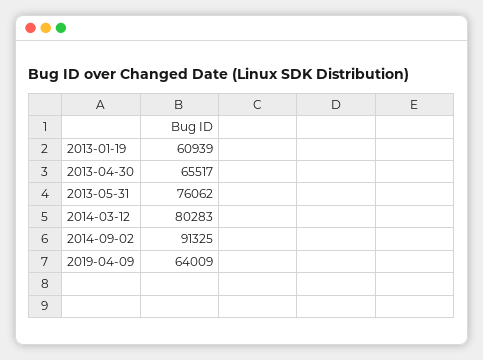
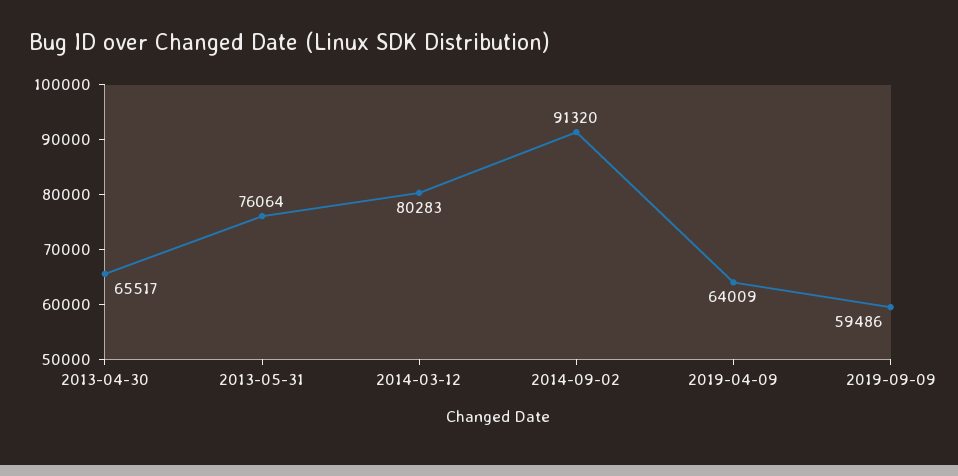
2013-01-19: 60939 -> none
2013-05-31: 76062 -> 76064
2014-09-02: 91325 -> 91320
2019-09-09: none -> 59486

